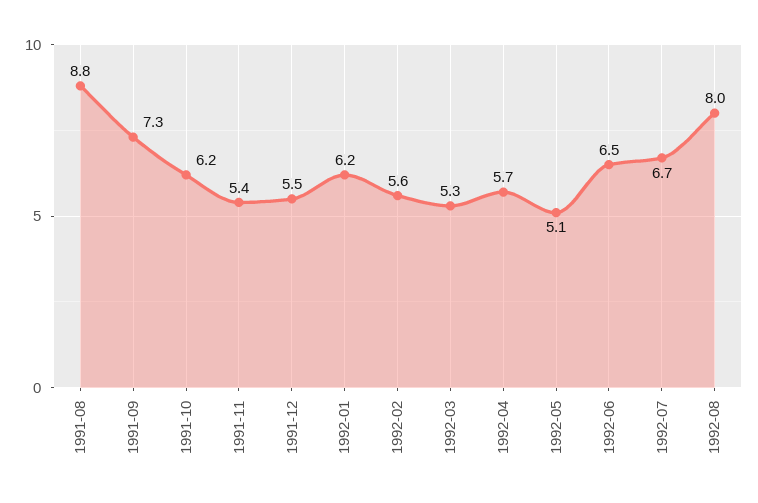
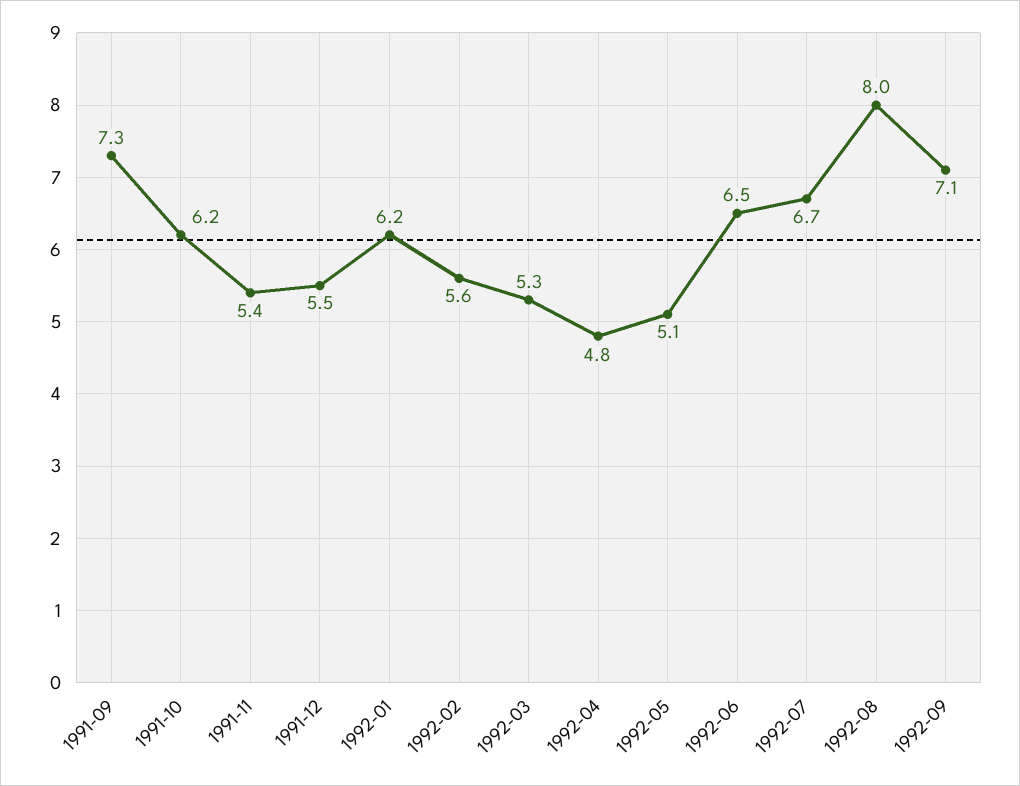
1991-08: 8.8 -> none
1992-04: 5.7 -> 4.8
1992-09: none -> 7.1

